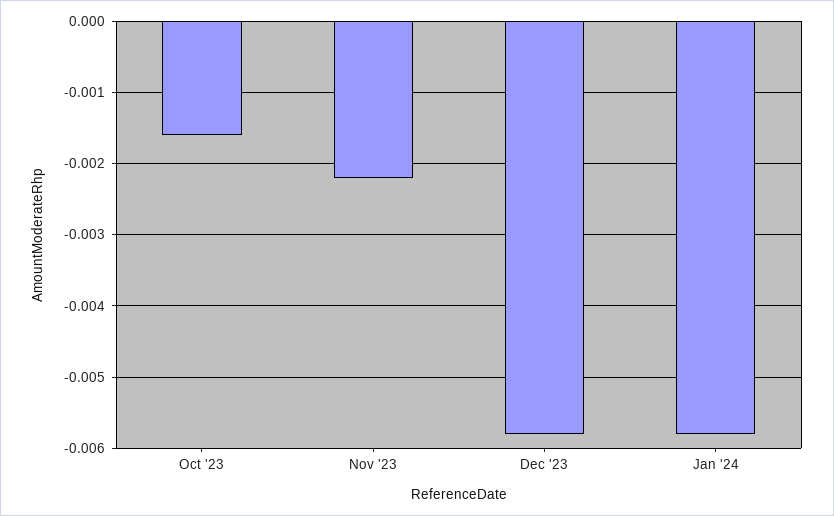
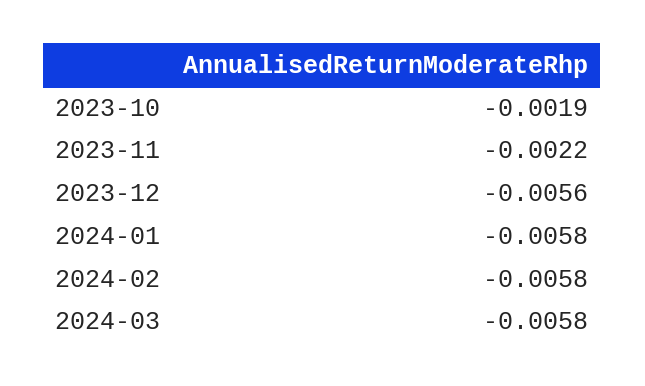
Oct '23: -0.0016 -> -0.0019
Dec '23: -0.0058 -> -0.0056
2024-02: none -> -0.0058
2024-03: none -> -0.0058

